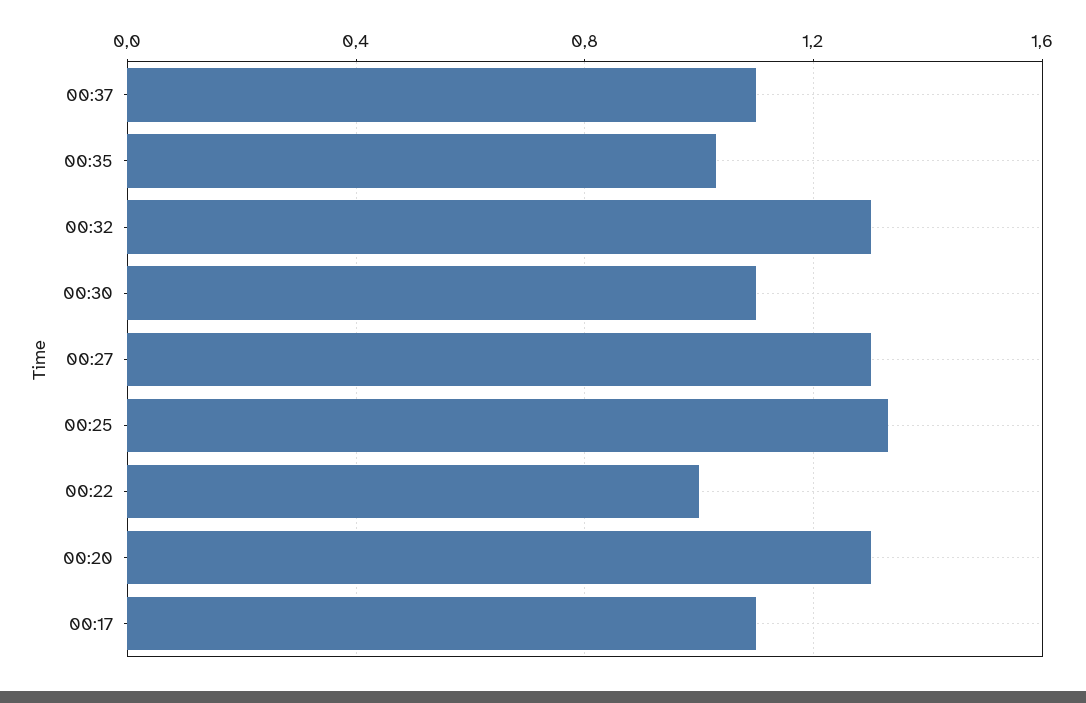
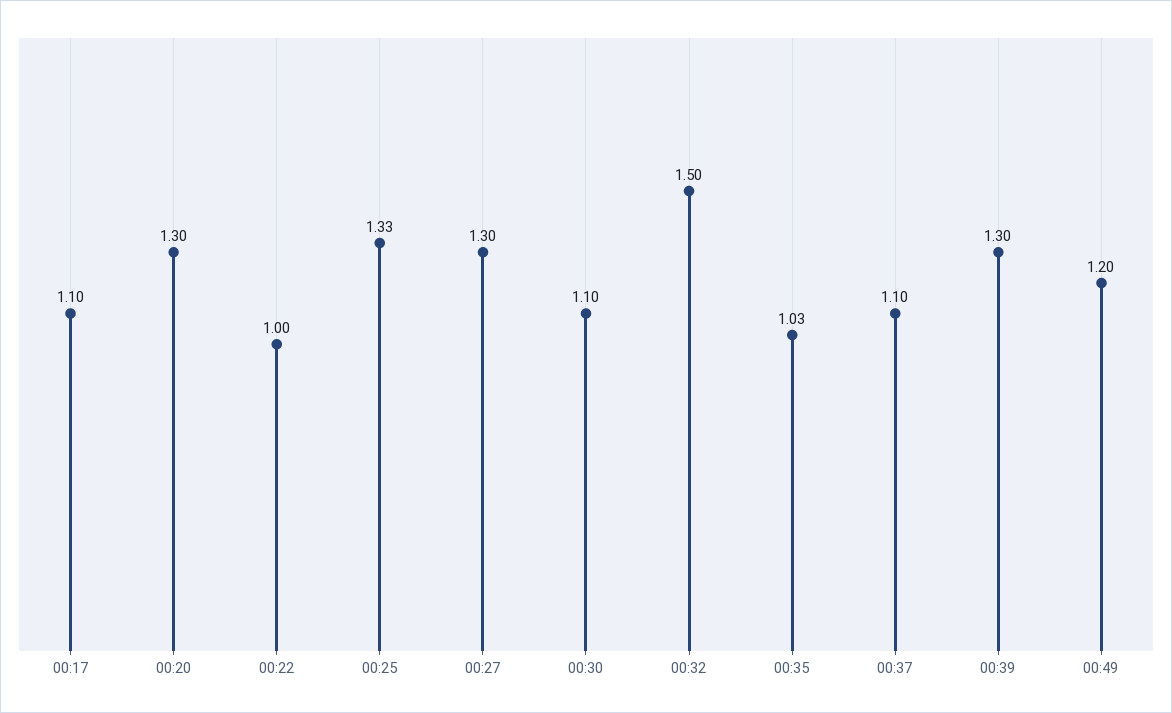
00:32: 1.3 -> 1.5
00:39: none -> 1.3
00:49: none -> 1.2

